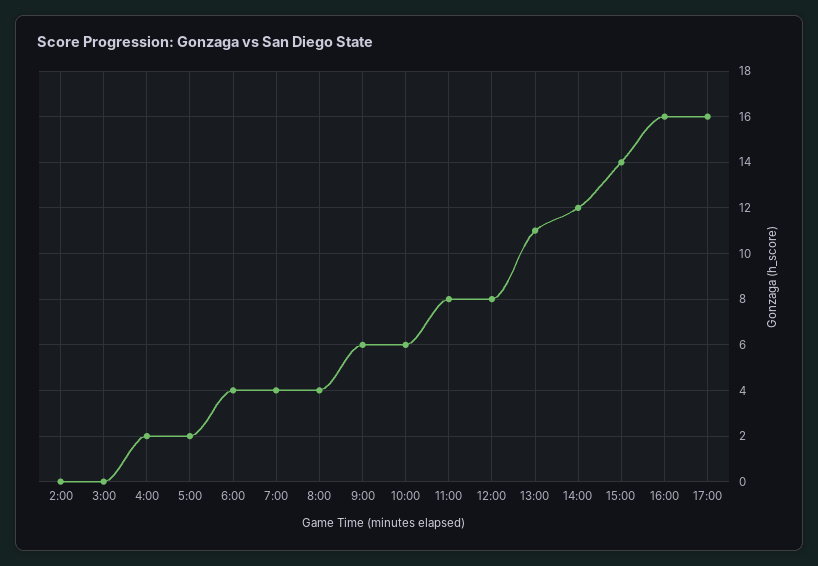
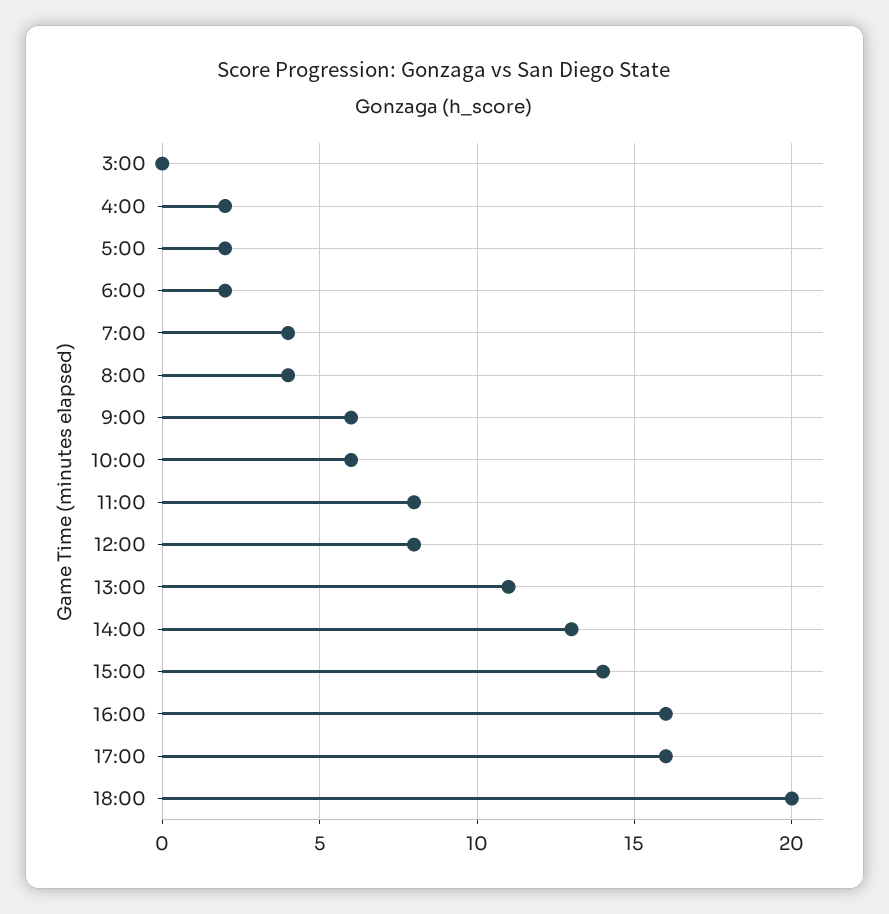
2:00: 0 -> none
6:00: 4 -> 2
14:00: 12 -> 13
18:00: none -> 20

